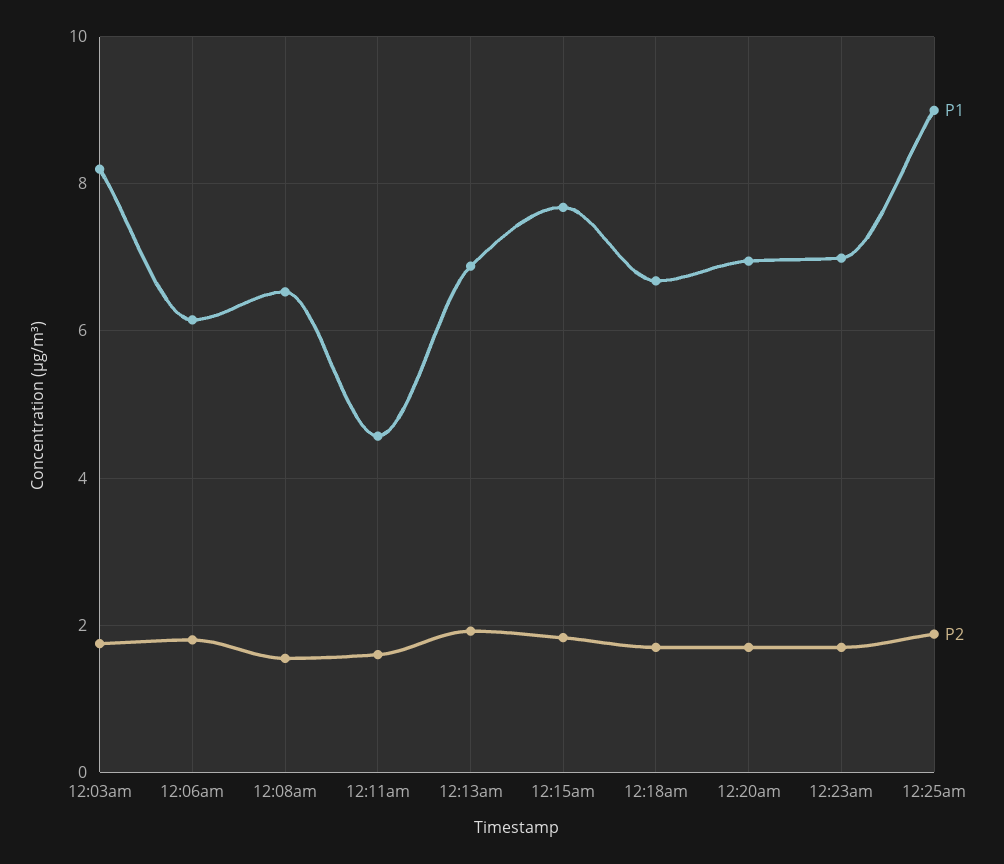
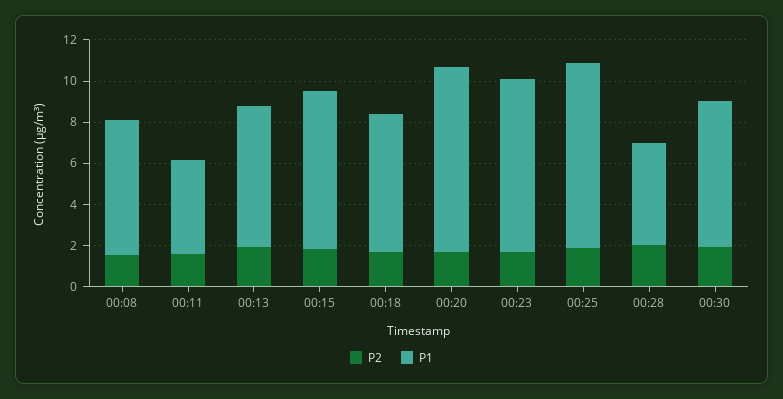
P1, 12:03am: 8.2 -> none
P2, 12:03am: 1.8 -> none
P1, 12:06am: 6.2 -> none
P2, 12:06am: 1.8 -> none
P1, 12:20am: 7 -> 9
P1, 12:23am: 7 -> 8.5
P2, 00:28: none -> 2
P1, 00:28: none -> 5
P2, 00:30: none -> 2
P1, 00:30: none -> 7

